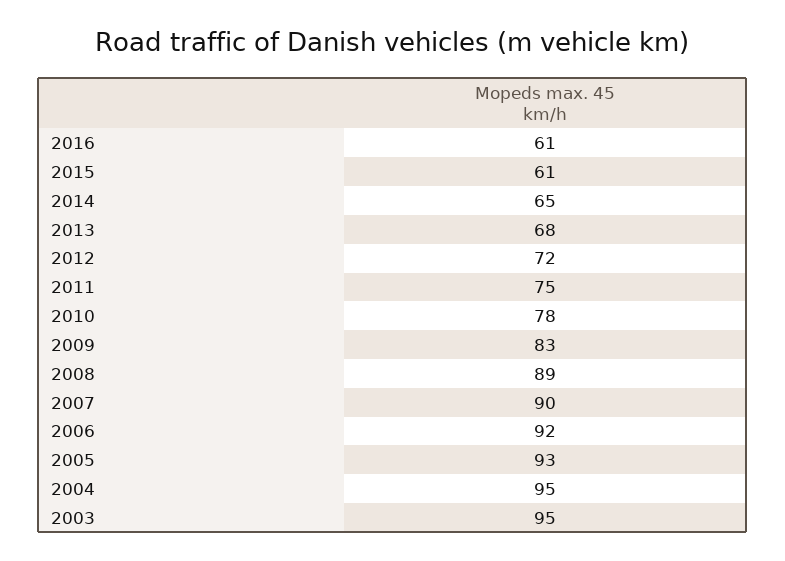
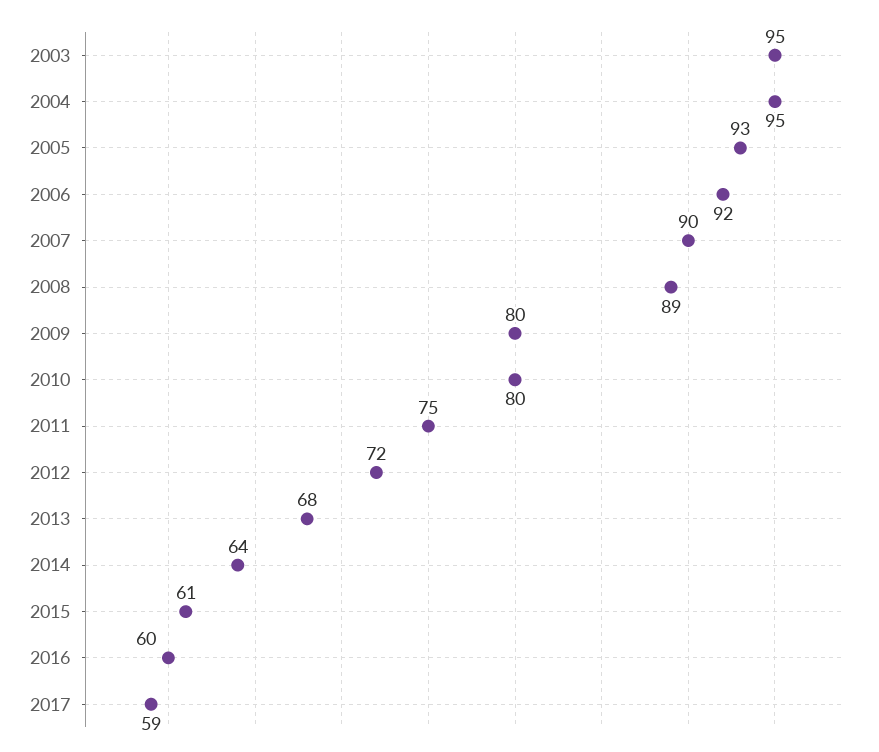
2016: 61 -> 60
2014: 65 -> 64
2010: 78 -> 80
2009: 83 -> 80
2017: none -> 59

